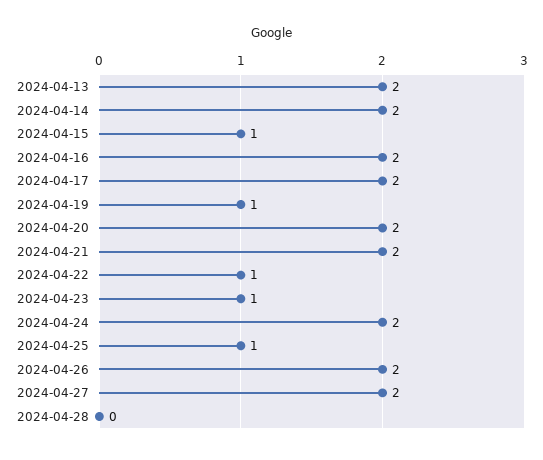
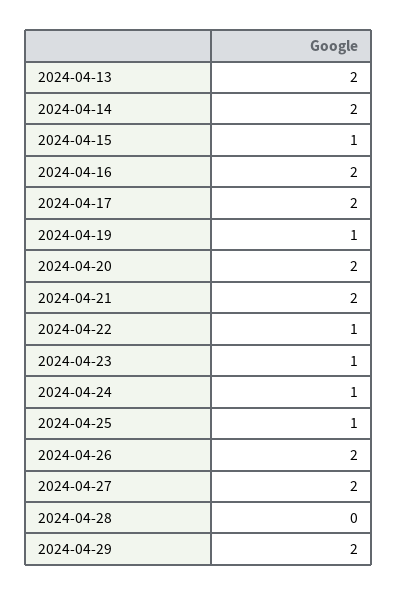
2024-04-24: 2 -> 1
2024-04-29: none -> 2

